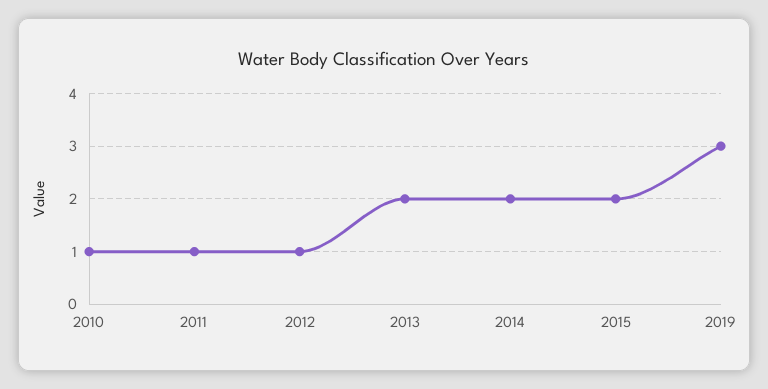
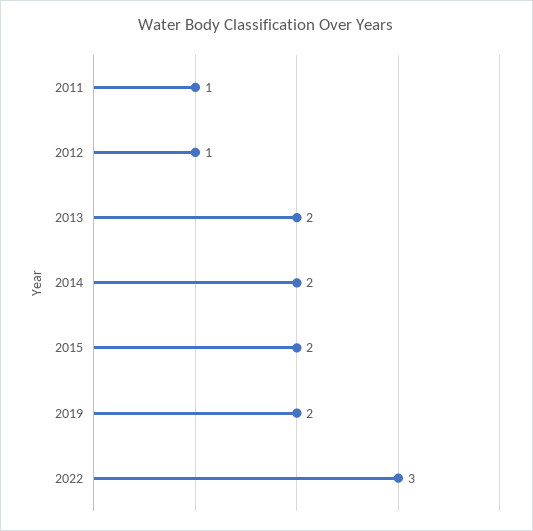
2010: 1 -> none
2019: 3 -> 2
2022: none -> 3

